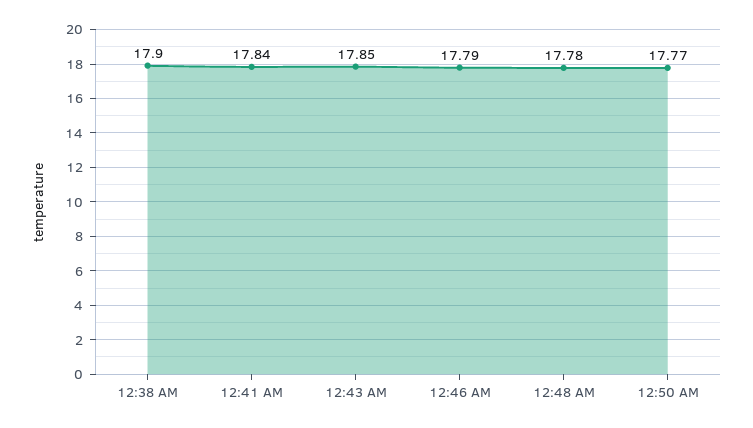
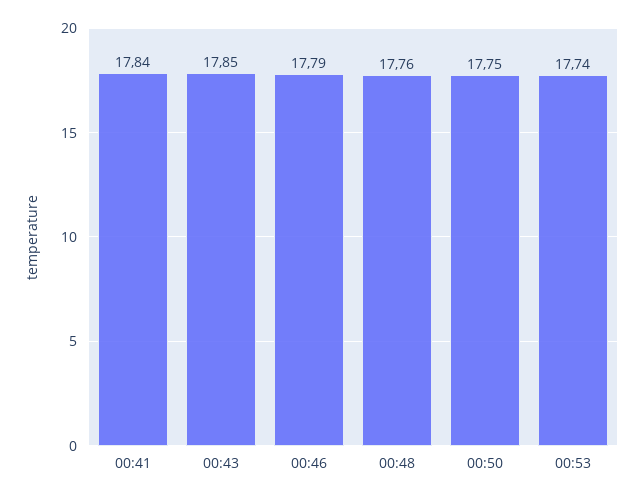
12:38 AM: 17.9 -> none
12:48 AM: 17.78 -> 17.76
12:50 AM: 17.77 -> 17.75
00:53: none -> 17.74

